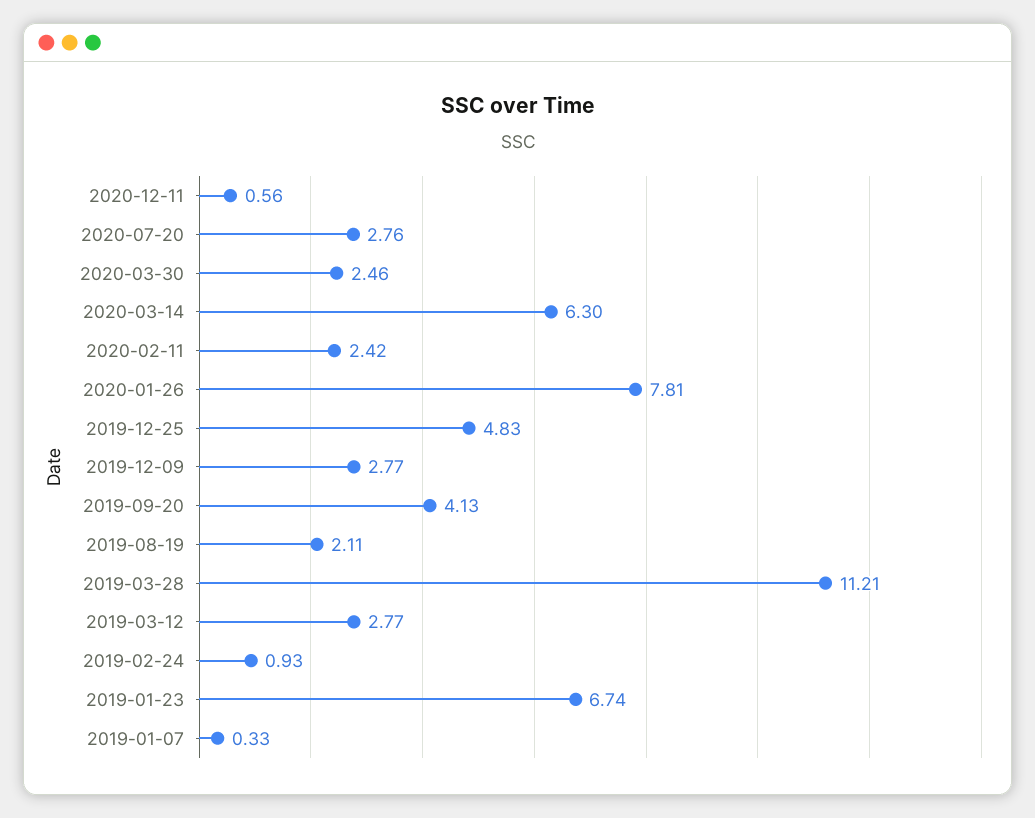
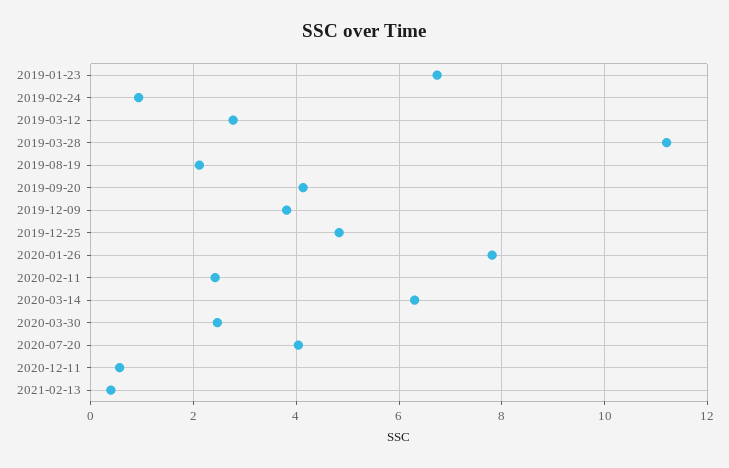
2020-07-20: 2.76 -> 4
2019-12-09: 2.77 -> 3.8
2019-01-07: 0.33 -> none
2021-02-13: none -> 0.4

